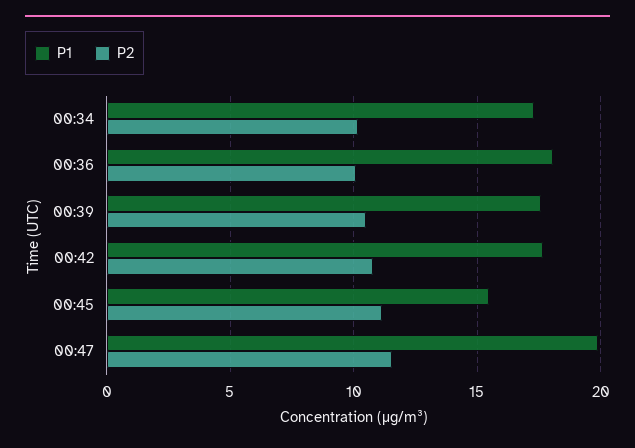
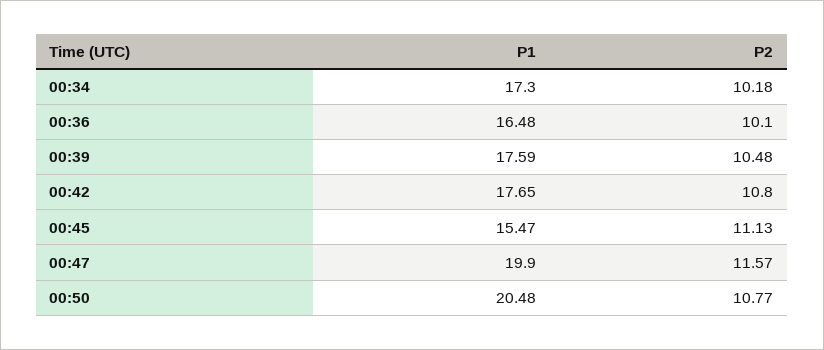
P1, 00:36: 18 -> 16.48
P1, 00:50: none -> 20.48
P2, 00:50: none -> 10.77

